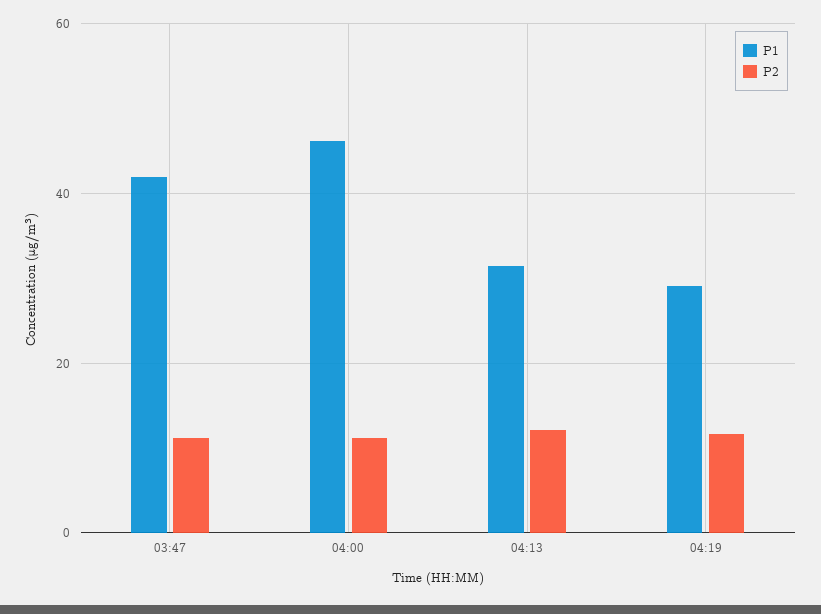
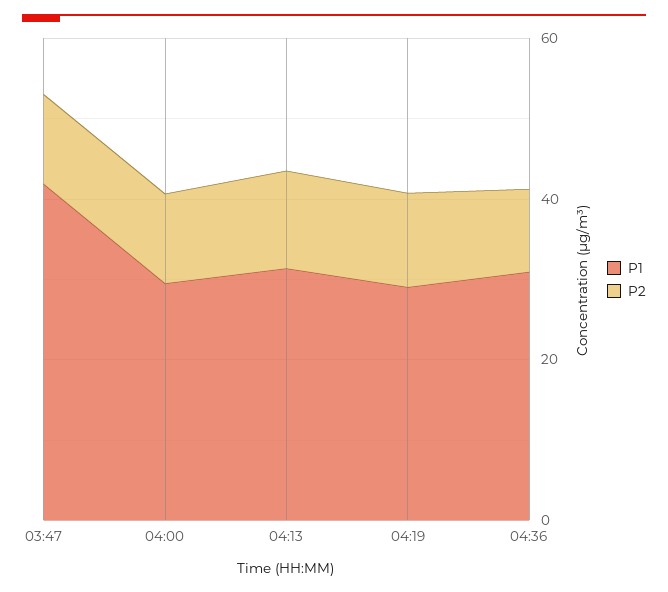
P1, 04:00: 46 -> 30
P1, 04:36: none -> 30
P2, 04:36: none -> 10

